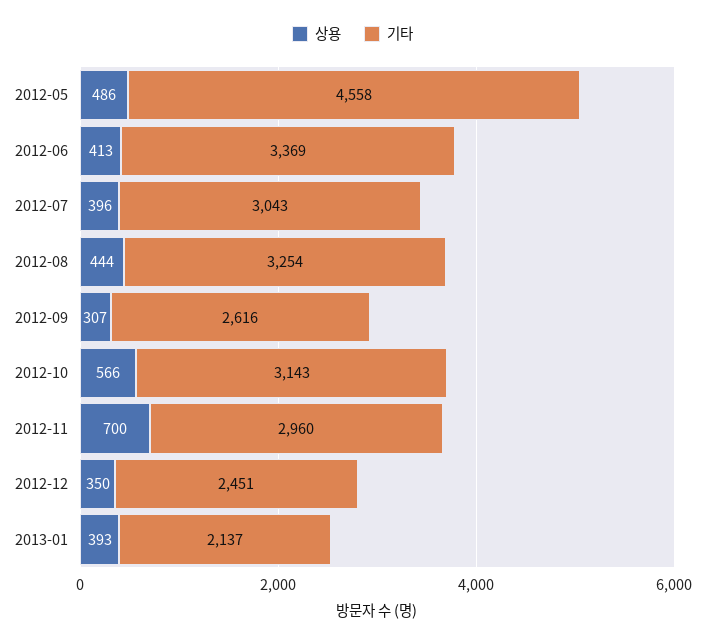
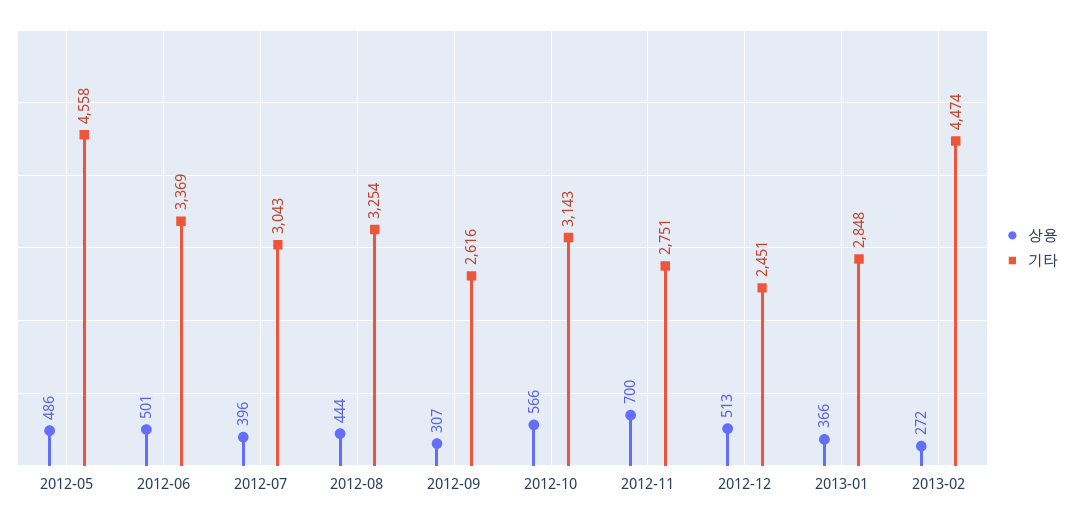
상용, 2012-06: 413 -> 501
기타, 2012-11: 2960 -> 2751
상용, 2012-12: 350 -> 513
상용, 2013-01: 393 -> 366
기타, 2013-01: 2137 -> 2848
상용, 2013-02: none -> 272
기타, 2013-02: none -> 4474

